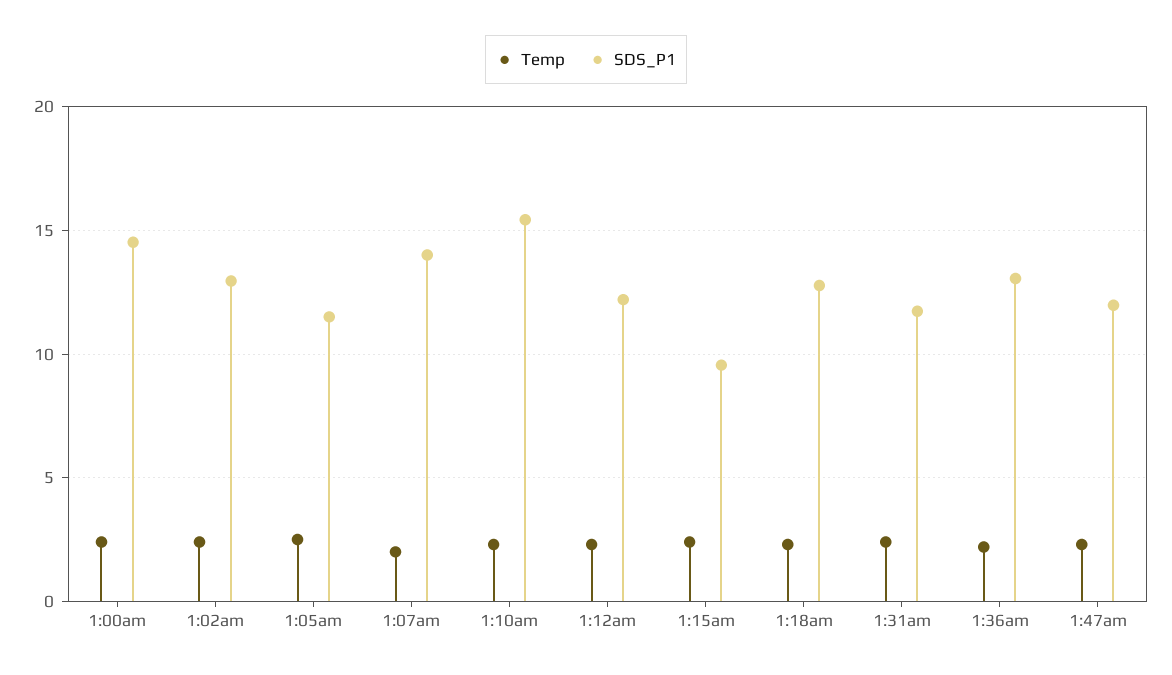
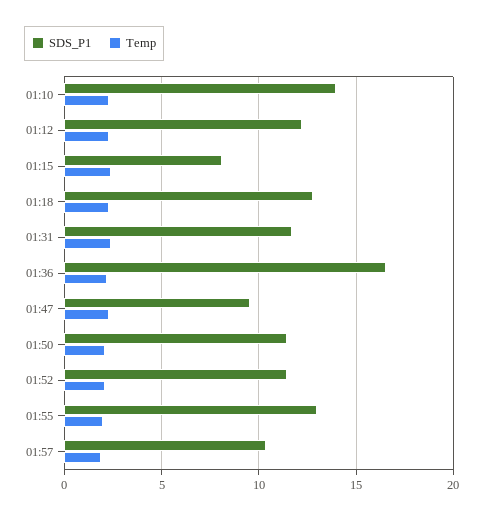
Temp, 1:00am: 2.5 -> none
SDS_P1, 1:00am: 14.5 -> none
Temp, 1:02am: 2.5 -> none
SDS_P1, 1:02am: 13 -> none
Temp, 1:05am: 2.5 -> none
SDS_P1, 1:05am: 11.5 -> none
Temp, 1:07am: 2 -> none
SDS_P1, 1:07am: 14 -> none
SDS_P1, 1:10am: 15.5 -> 14
SDS_P1, 1:15am: 9.5 -> 8
SDS_P1, 1:36am: 13 -> 16.5
SDS_P1, 1:47am: 12 -> 9.5
SDS_P1, 01:50: none -> 11.5
Temp, 01:50: none -> 2
SDS_P1, 01:52: none -> 11.5
Temp, 01:52: none -> 2
SDS_P1, 01:55: none -> 13
Temp, 01:55: none -> 2
SDS_P1, 01:57: none -> 10.5
Temp, 01:57: none -> 2

